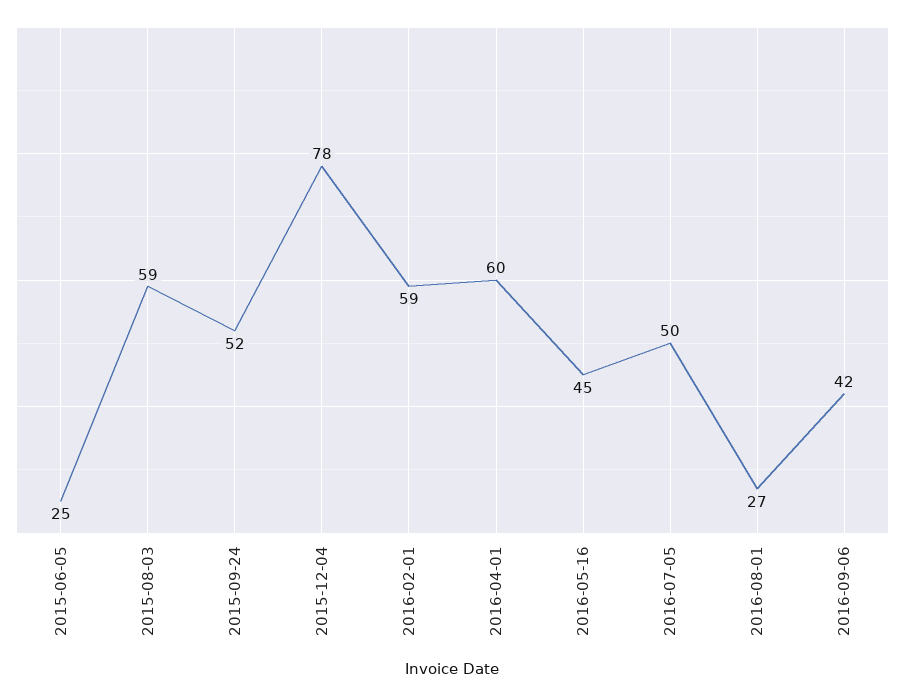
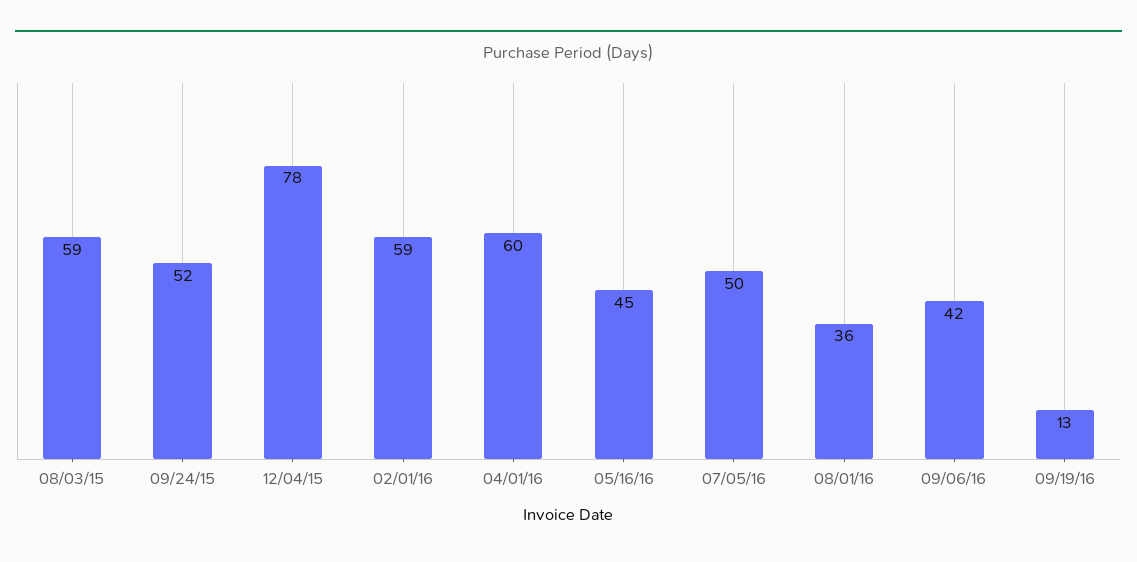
2015-06-05: 25 -> none
2016-08-01: 27 -> 36
09/19/16: none -> 13

